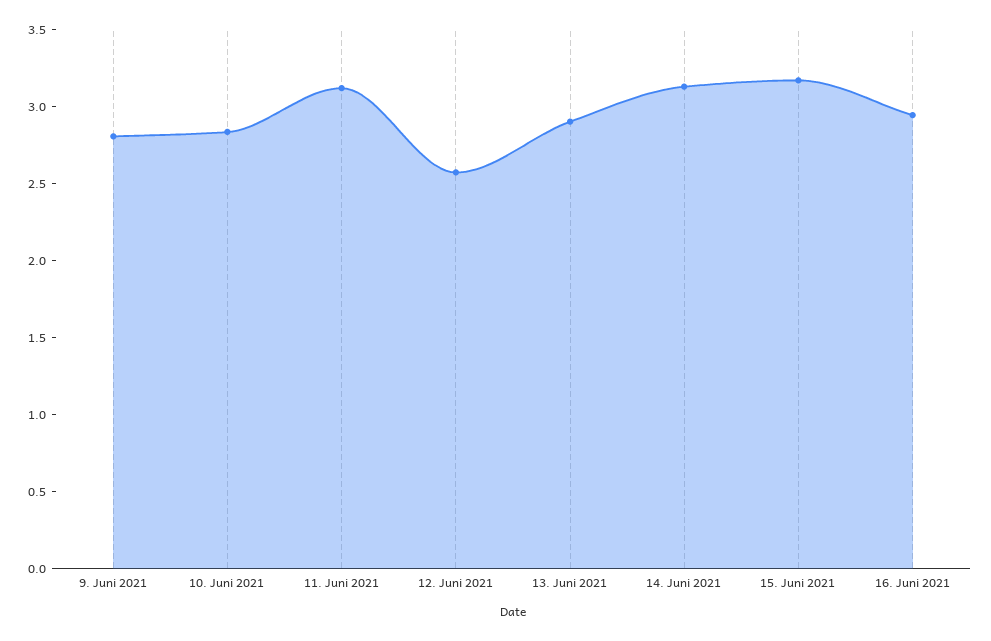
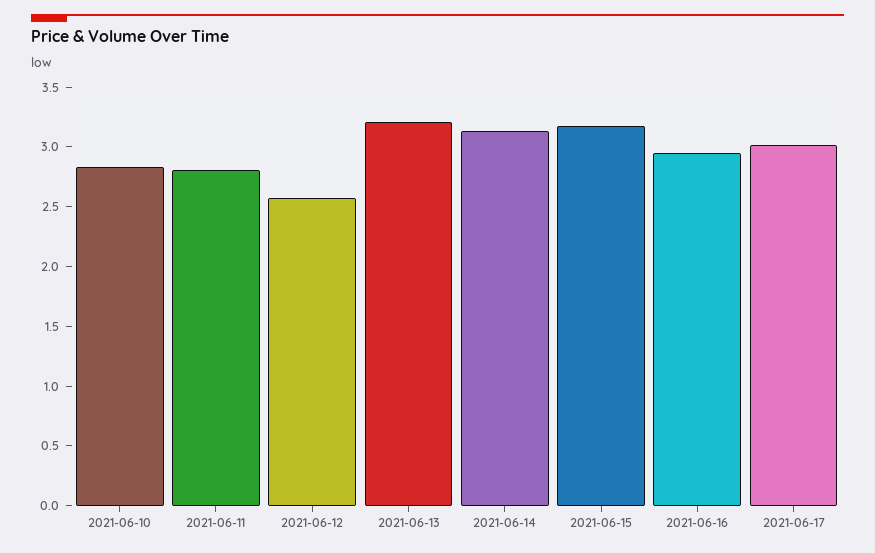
9. Juni 2021: 2.8 -> none
11. Juni 2021: 3.1 -> 2.8
13. Juni 2021: 2.9 -> 3.2
2021-06-17: none -> 3

